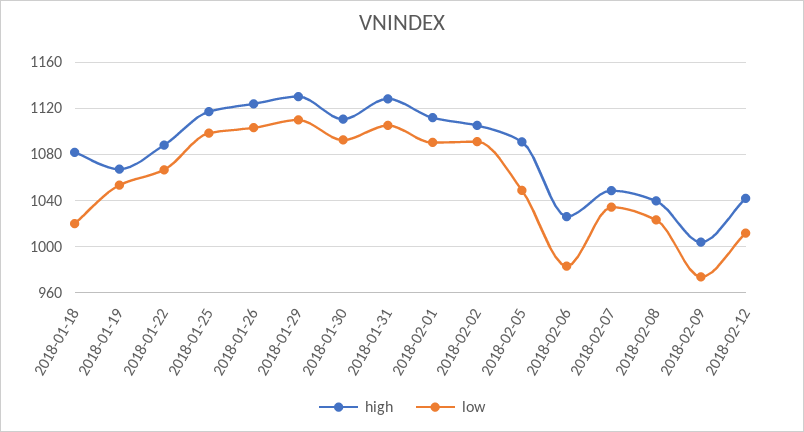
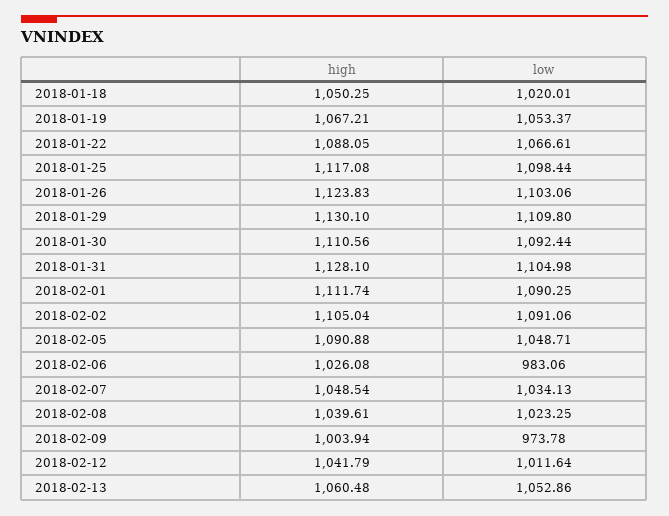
high, 2018-01-18: 1080 -> 1050.25
high, 2018-02-13: none -> 1060.48
low, 2018-02-13: none -> 1052.86

